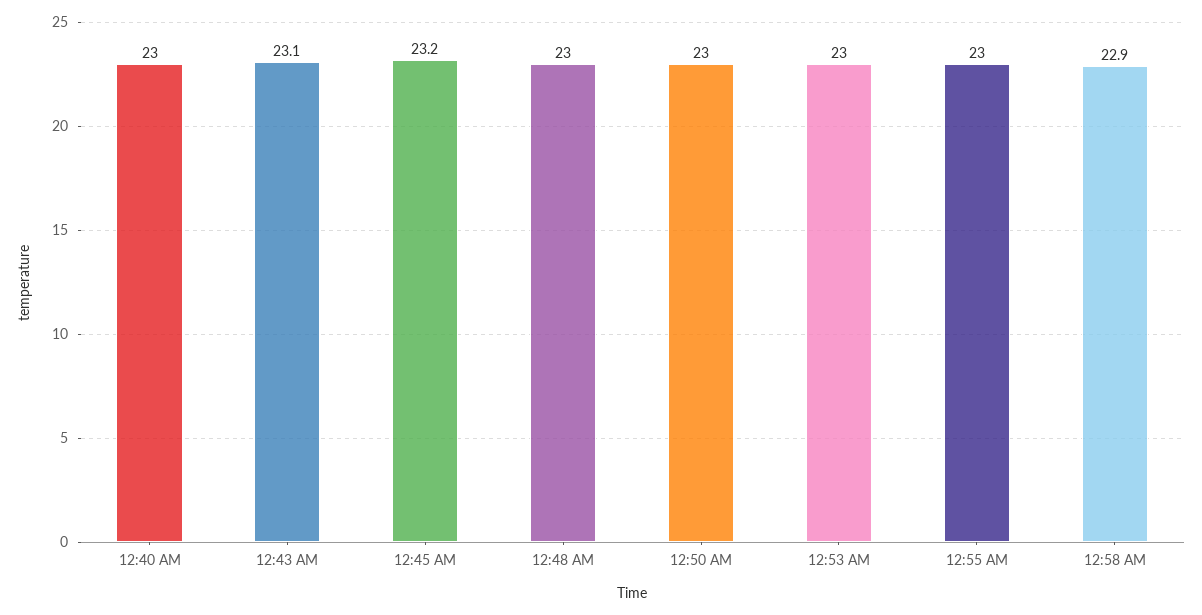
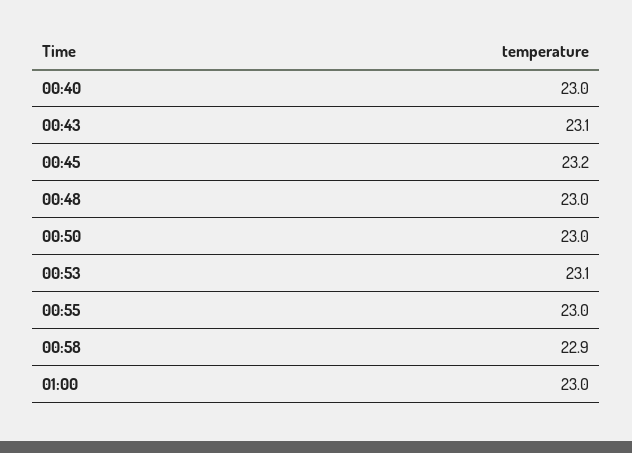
12:53 AM: 23 -> 23.1
01:00: none -> 23

